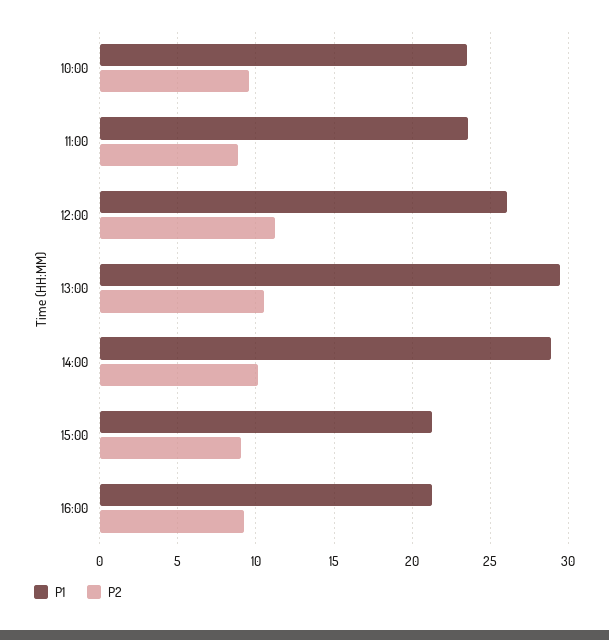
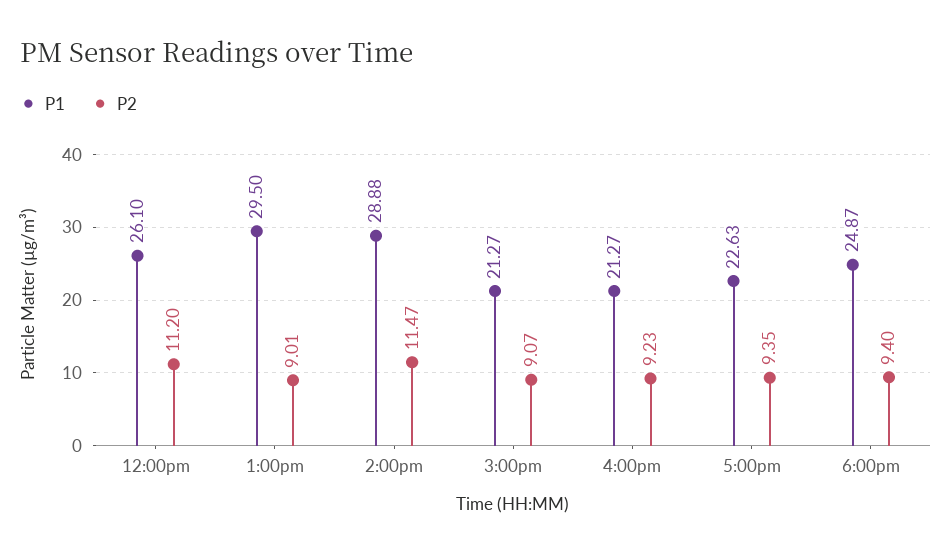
P1, 10:00: 23.5 -> none
P2, 10:00: 9.5 -> none
P1, 11:00: 23.5 -> none
P2, 11:00: 9 -> none
P2, 13:00: 10.5 -> 9.01
P2, 14:00: 10 -> 11.47
P1, 5:00pm: none -> 22.63
P2, 5:00pm: none -> 9.35
P1, 6:00pm: none -> 24.87
P2, 6:00pm: none -> 9.4

